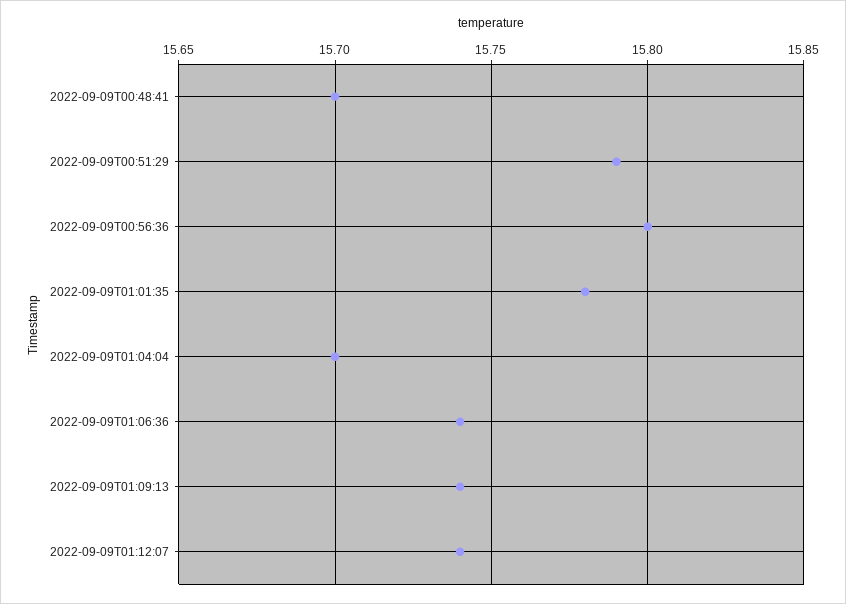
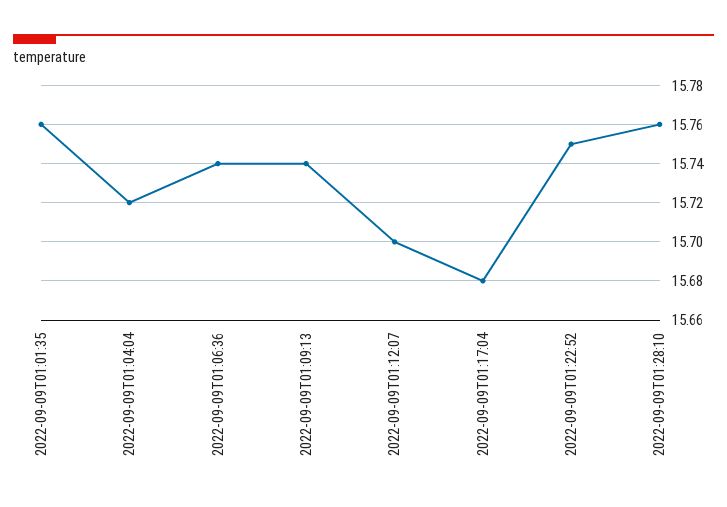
2022-09-09T00:48:41: 15.7 -> none
2022-09-09T00:51:29: 15.79 -> none
2022-09-09T00:56:36: 15.8 -> none
2022-09-09T01:01:35: 15.78 -> 15.76
2022-09-09T01:04:04: 15.7 -> 15.72
2022-09-09T01:12:07: 15.74 -> 15.7
2022-09-09T01:17:04: none -> 15.68
2022-09-09T01:22:52: none -> 15.75
2022-09-09T01:28:10: none -> 15.76

